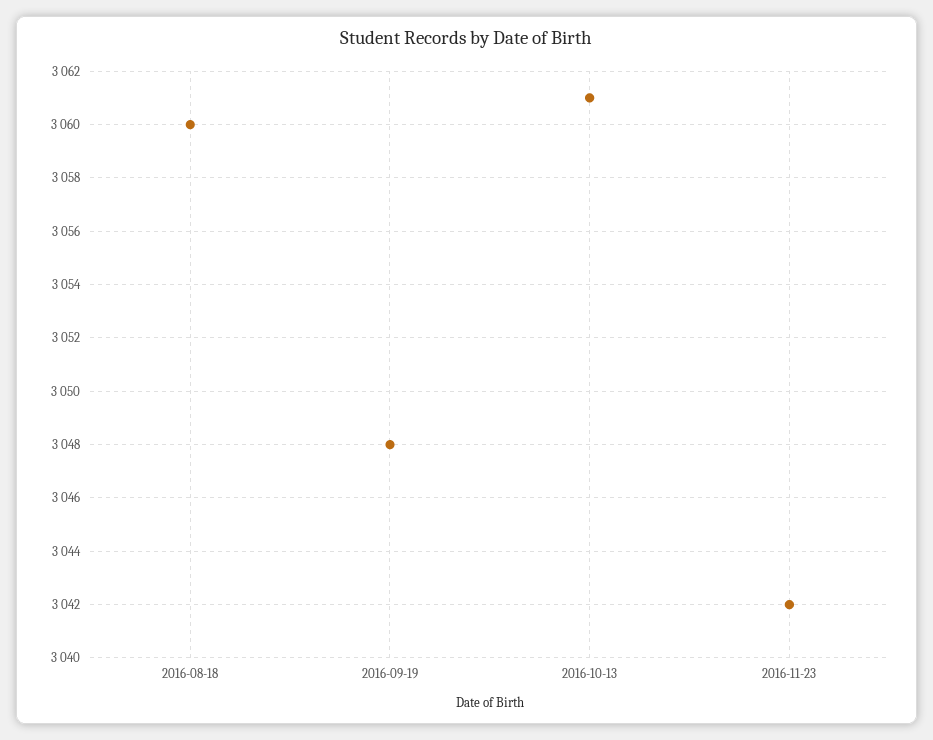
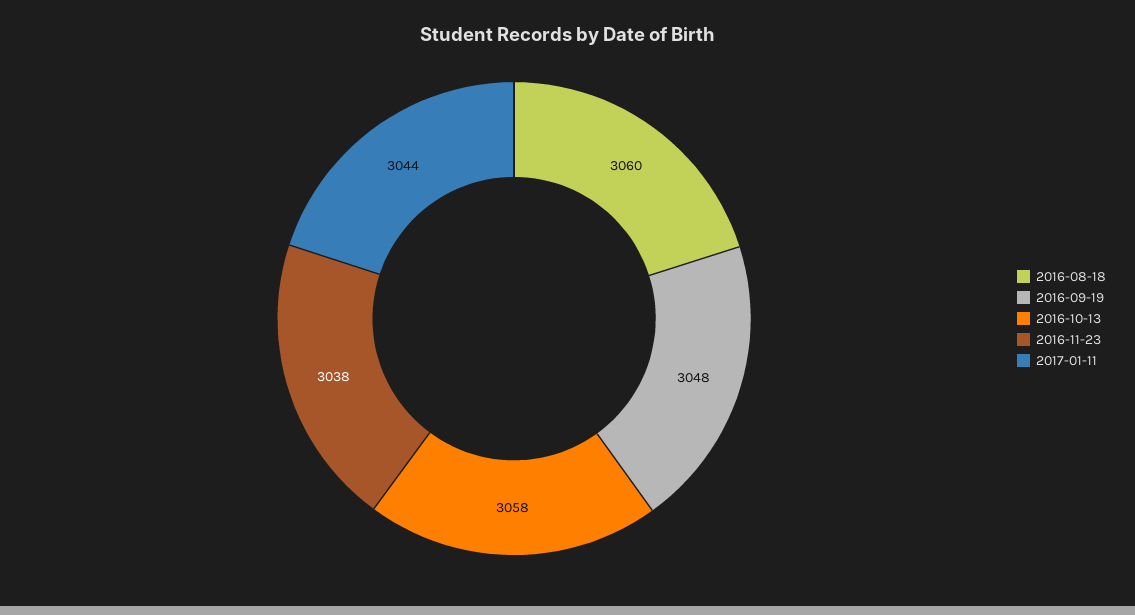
2016-10-13: 3061 -> 3058
2016-11-23: 3042 -> 3038
2017-01-11: none -> 3044

